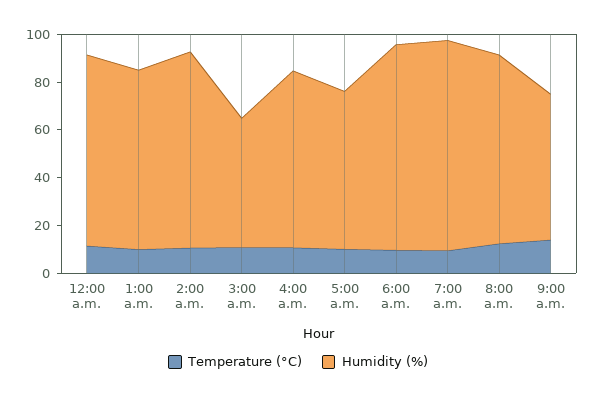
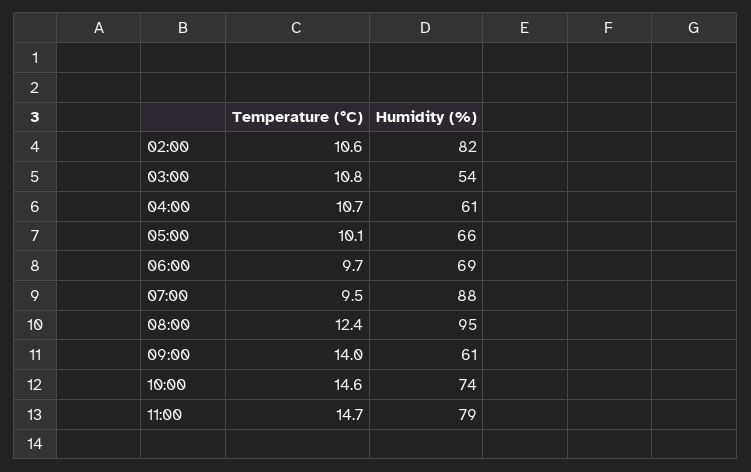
Temperature (°C), 12:00 a.m.: 10 -> none
Humidity (%), 12:00 a.m.: 80 -> none
Temperature (°C), 1:00 a.m.: 10 -> none
Humidity (%), 1:00 a.m.: 75 -> none
Humidity (%), 4:00 a.m.: 75 -> 61
Humidity (%), 6:00 a.m.: 85 -> 69
Humidity (%), 8:00 a.m.: 80 -> 95
Temperature (°C), 10:00: none -> 14.6
Humidity (%), 10:00: none -> 74
Temperature (°C), 11:00: none -> 14.7
Humidity (%), 11:00: none -> 79

